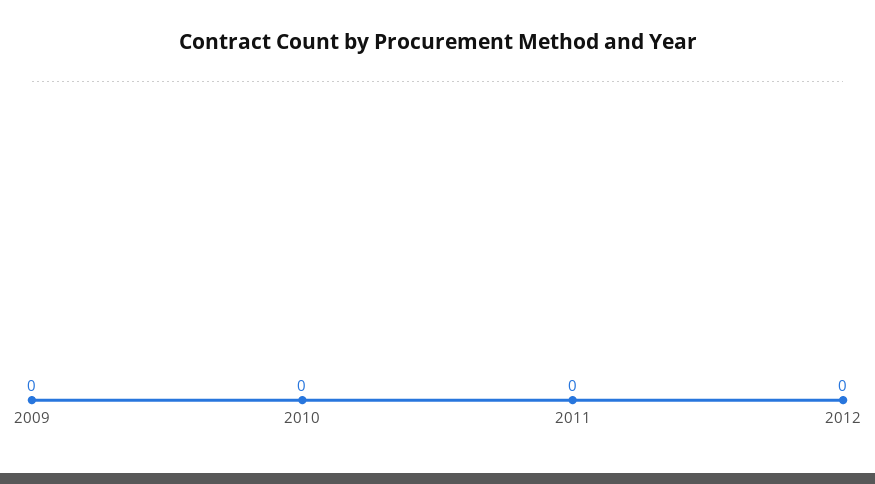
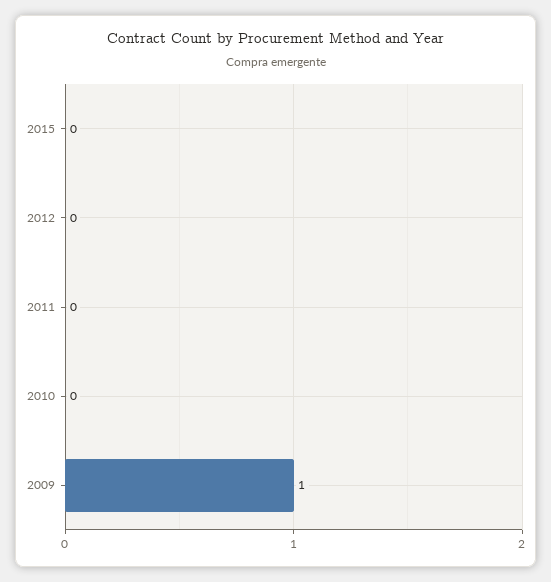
2009: 0 -> 1
2015: none -> 0

